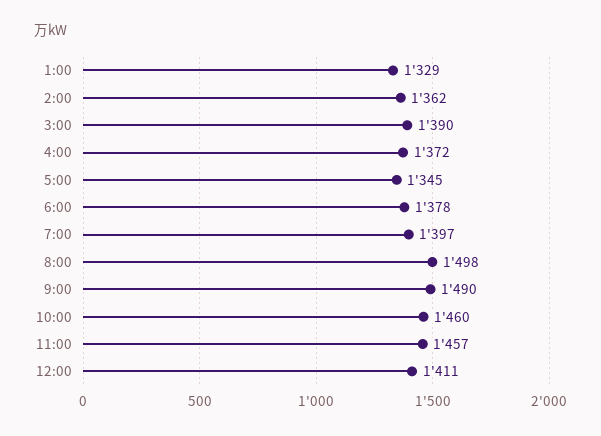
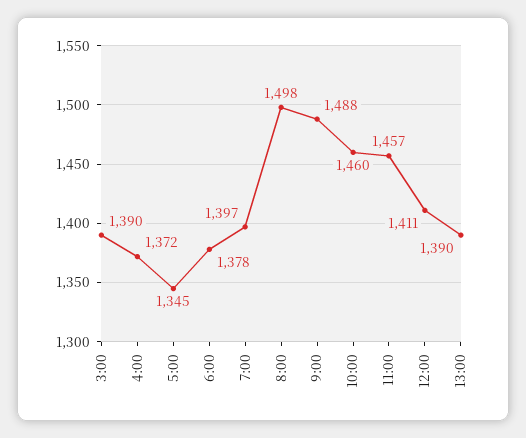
1:00: 1329 -> none
2:00: 1362 -> none
9:00: 1490 -> 1488
13:00: none -> 1390

